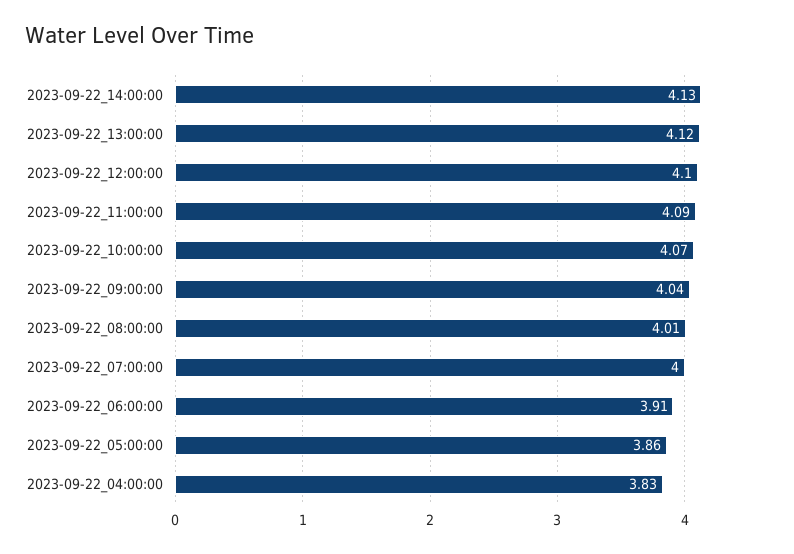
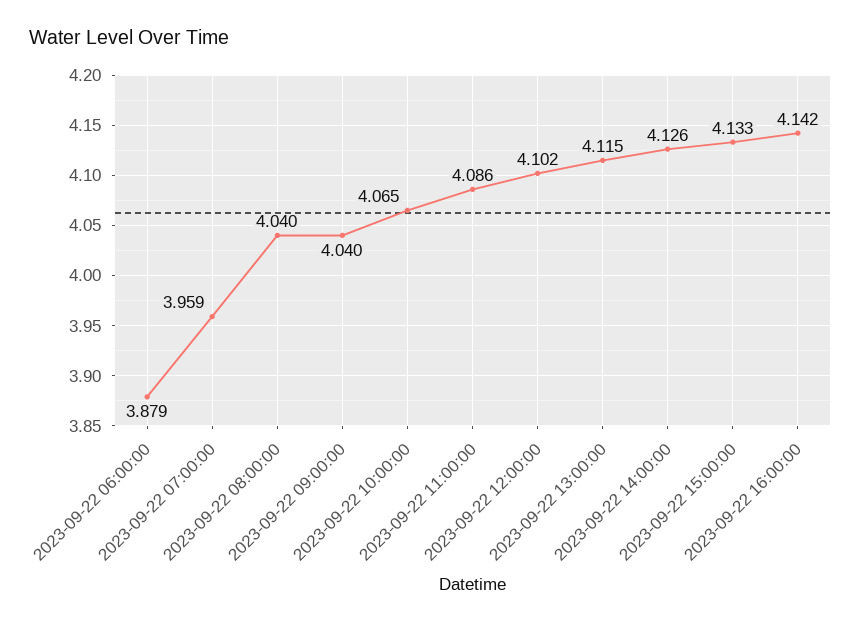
2023-09-22_08:00:00: 4.01 -> 4.04
2023-09-22_07:00:00: 4 -> 3.959
2023-09-22_06:00:00: 3.91 -> 3.879
2023-09-22_05:00:00: 3.86 -> none
2023-09-22_04:00:00: 3.83 -> none
2023-09-22 15:00:00: none -> 4.133
2023-09-22 16:00:00: none -> 4.142

